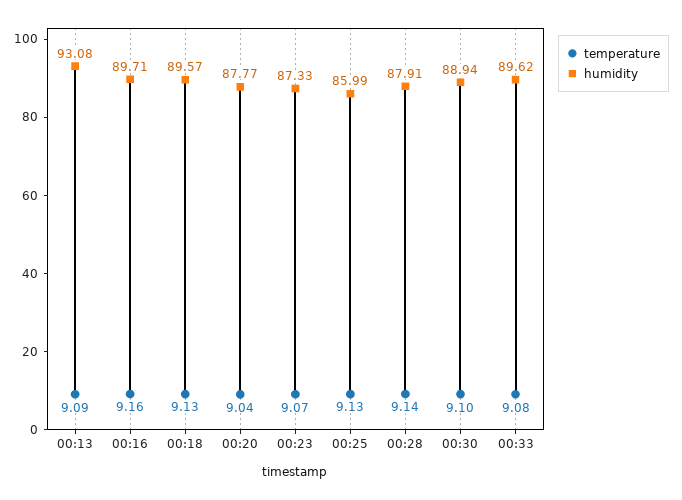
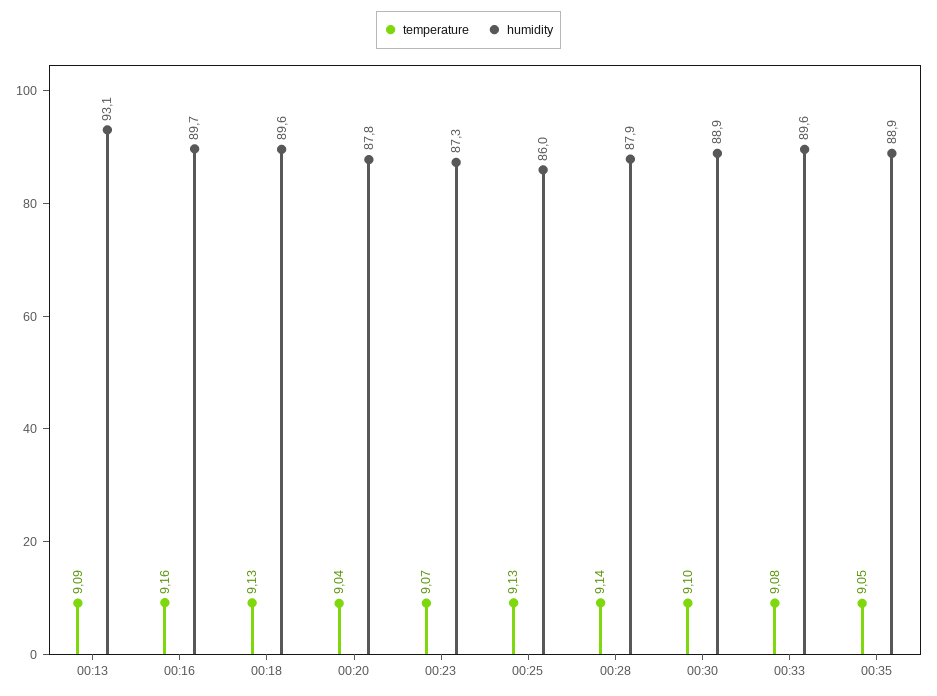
temperature, 00:35: none -> 9.05
humidity, 00:35: none -> 88.9

